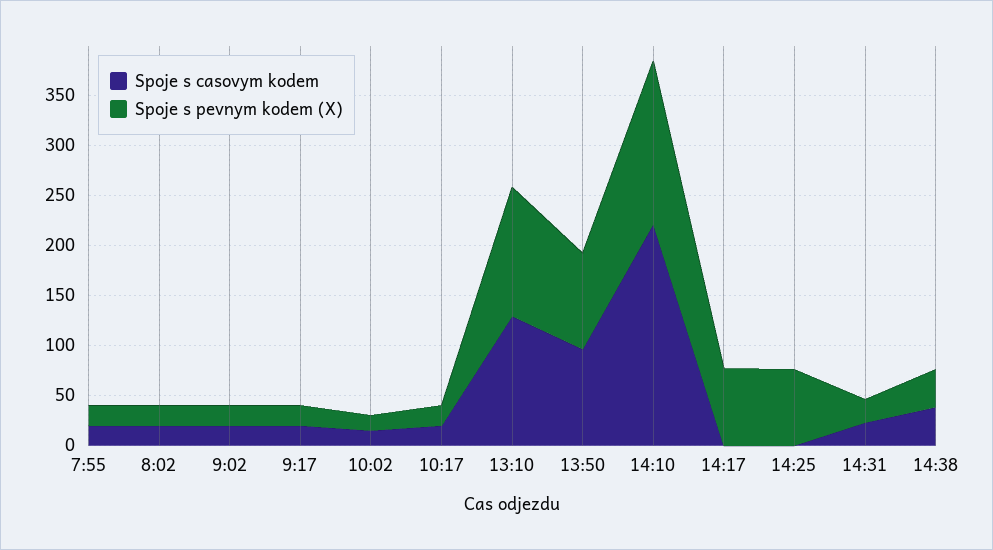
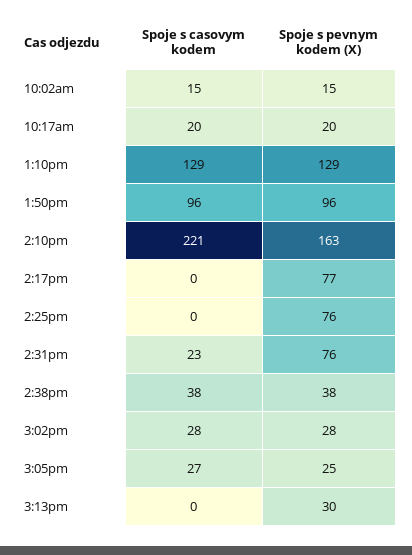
Spoje s casovym kodem, 7:55: 20 -> none
Spoje s pevnym kodem (X), 7:55: 20 -> none
Spoje s casovym kodem, 8:02: 20 -> none
Spoje s pevnym kodem (X), 8:02: 20 -> none
Spoje s casovym kodem, 9:02: 20 -> none
Spoje s pevnym kodem (X), 9:02: 20 -> none
Spoje s casovym kodem, 9:17: 20 -> none
Spoje s pevnym kodem (X), 9:17: 20 -> none
Spoje s pevnym kodem (X), 14:31: 20 -> 76
Spoje s casovym kodem, 3:02pm: none -> 28
Spoje s pevnym kodem (X), 3:02pm: none -> 28
Spoje s casovym kodem, 3:05pm: none -> 27
Spoje s pevnym kodem (X), 3:05pm: none -> 25
Spoje s casovym kodem, 3:13pm: none -> 0
Spoje s pevnym kodem (X), 3:13pm: none -> 30

